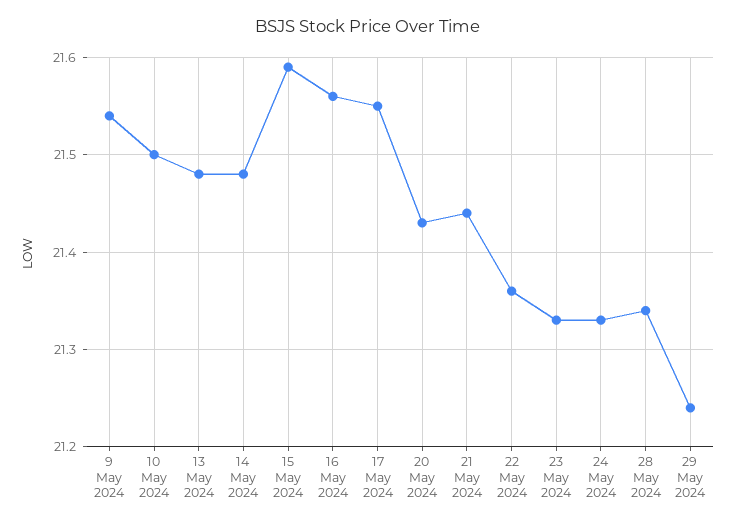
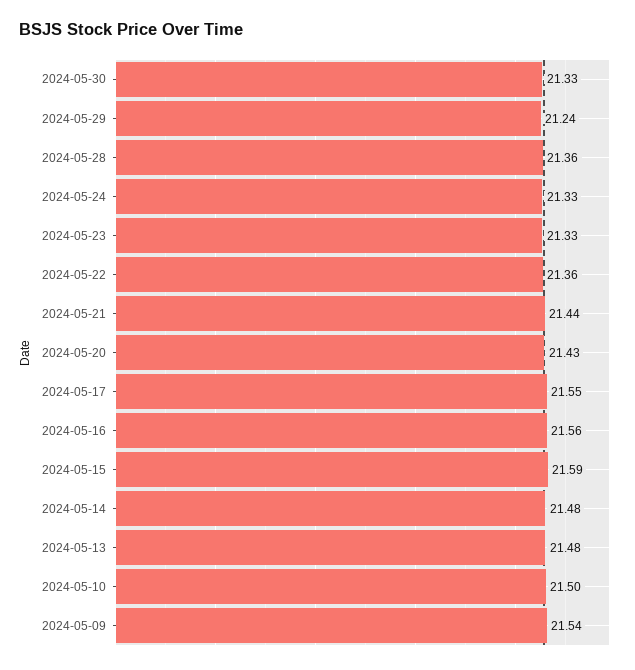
28 May 2024: 21.34 -> 21.36
2024-05-30: none -> 21.33

